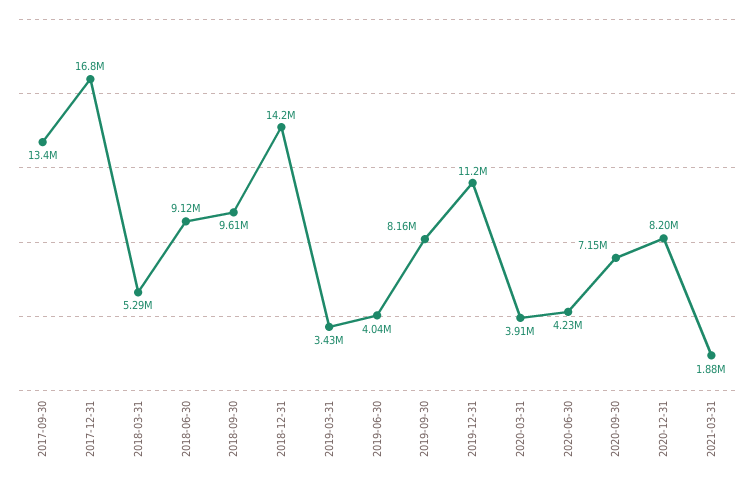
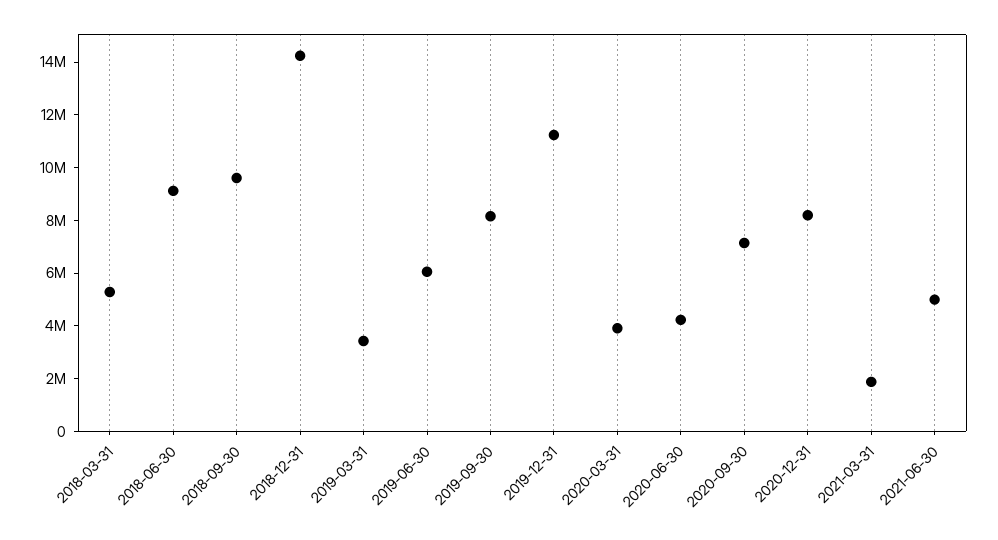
2017-09-30: 13400000 -> none
2017-12-31: 16800000 -> none
2019-06-30: 4040000 -> 6000000
2021-06-30: none -> 5000000

